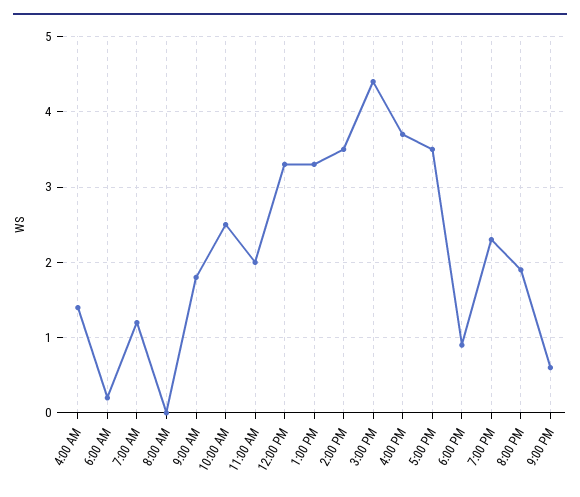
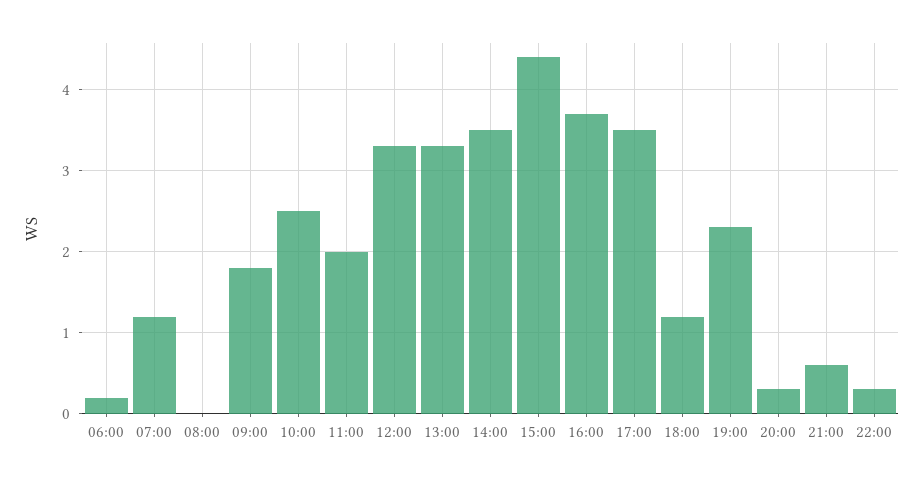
4:00 AM: 1.4 -> none
6:00 PM: 0.9 -> 1.2
8:00 PM: 1.9 -> 0.3
22:00: none -> 0.3

